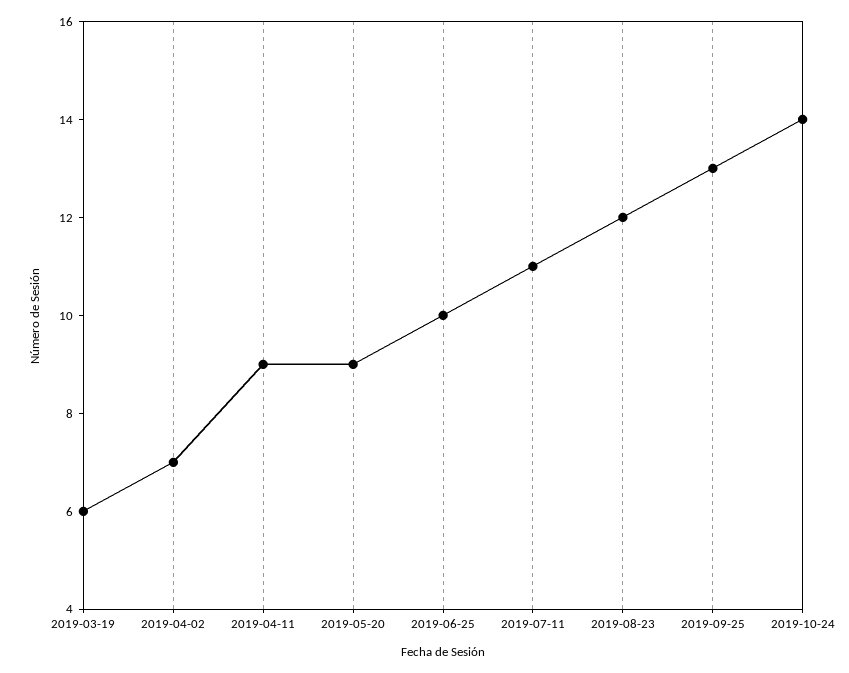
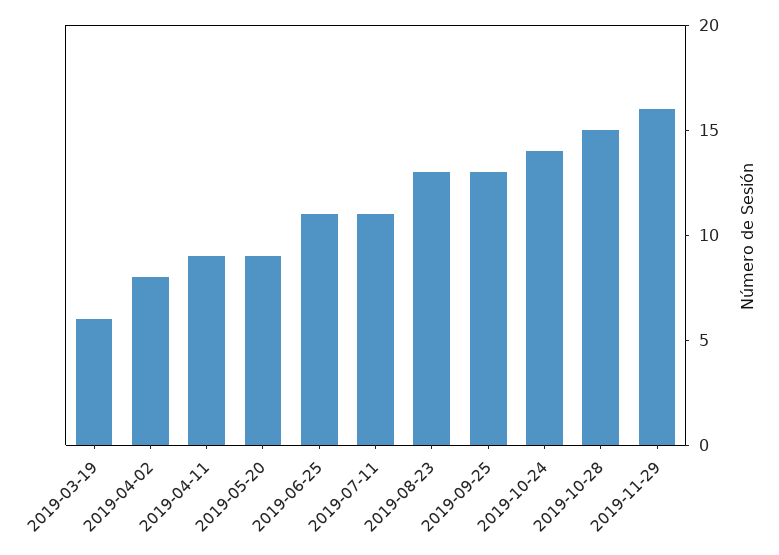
2019-04-02: 7 -> 8
2019-06-25: 10 -> 11
2019-08-23: 12 -> 13
2019-10-28: none -> 15
2019-11-29: none -> 16

